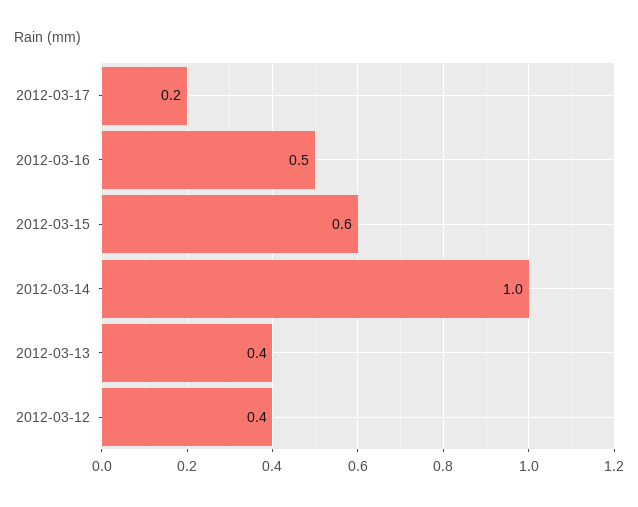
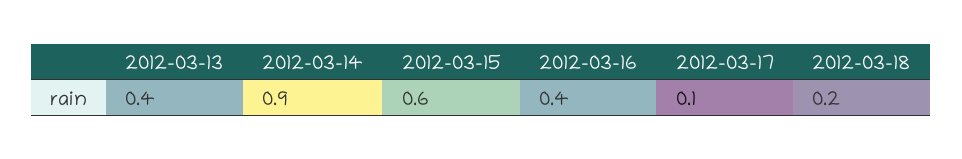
2012-03-17: 0.2 -> 0.1
2012-03-16: 0.5 -> 0.4
2012-03-14: 1 -> 0.9
2012-03-12: 0.4 -> none
2012-03-18: none -> 0.2

